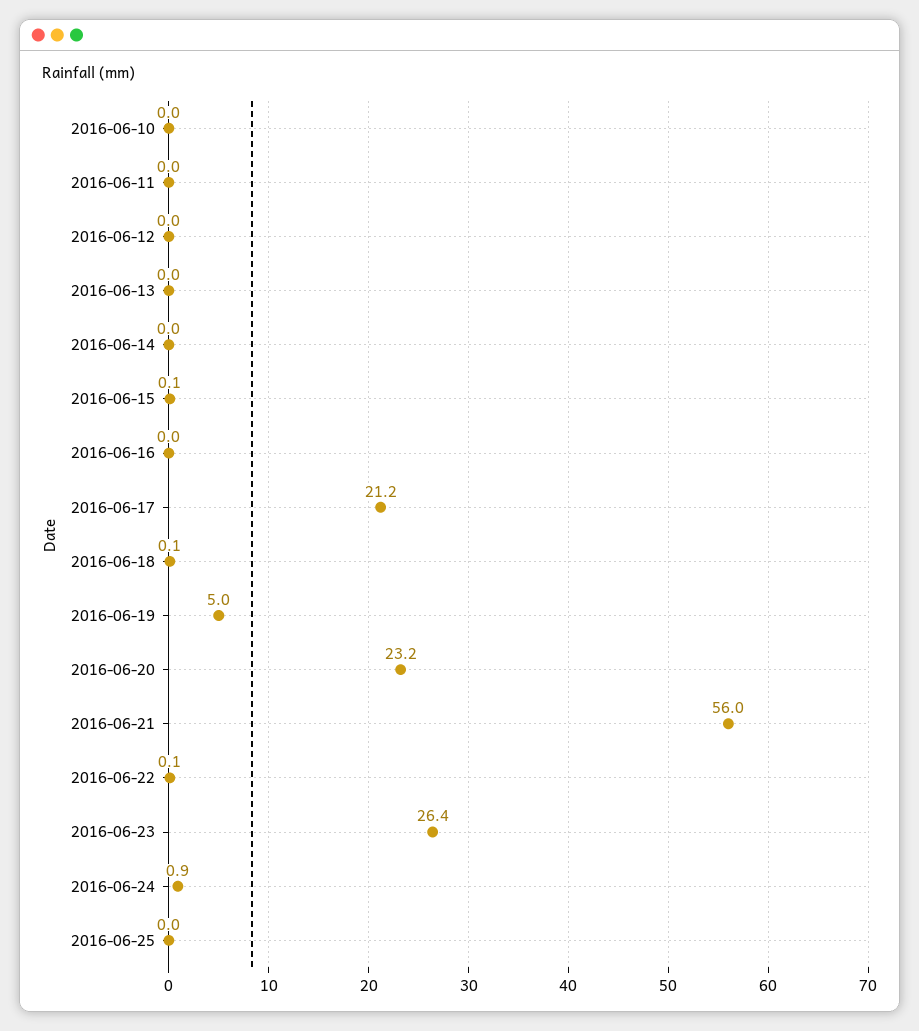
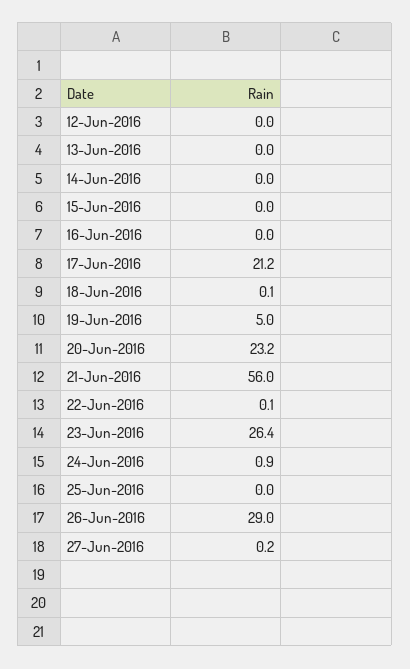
2016-06-10: 0 -> none
2016-06-11: 0 -> none
2016-06-15: 0.1 -> 0
26-Jun-2016: none -> 29
27-Jun-2016: none -> 0.2

